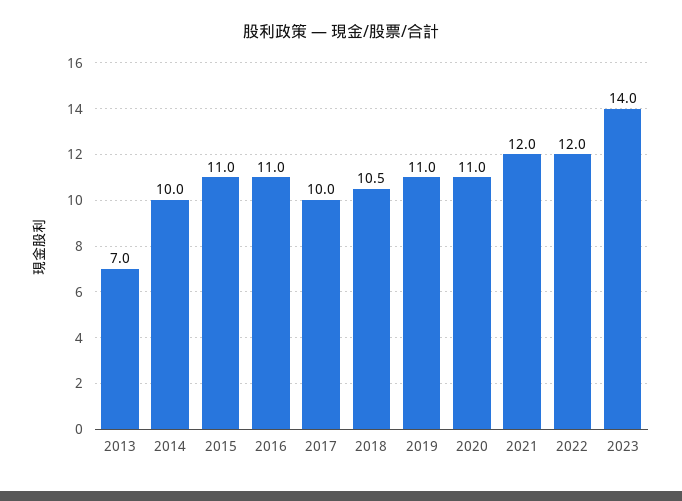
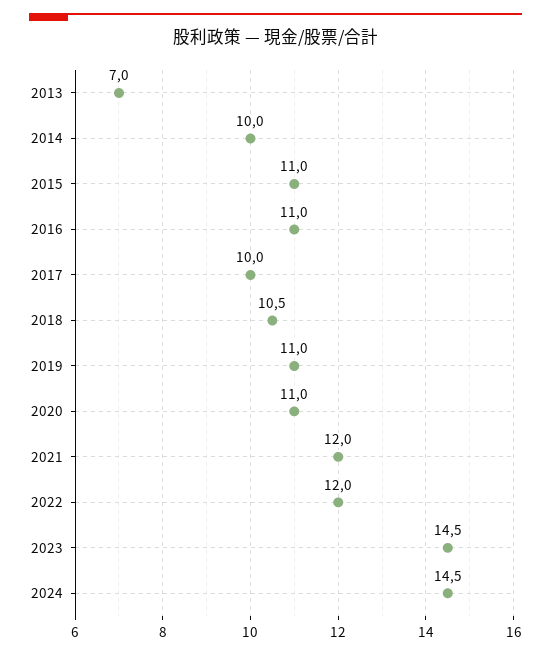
2023: 14 -> 14.5
2024: none -> 14.5

